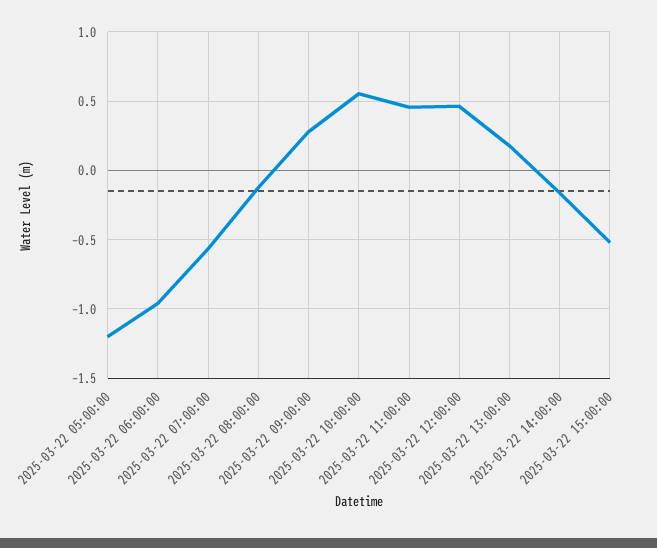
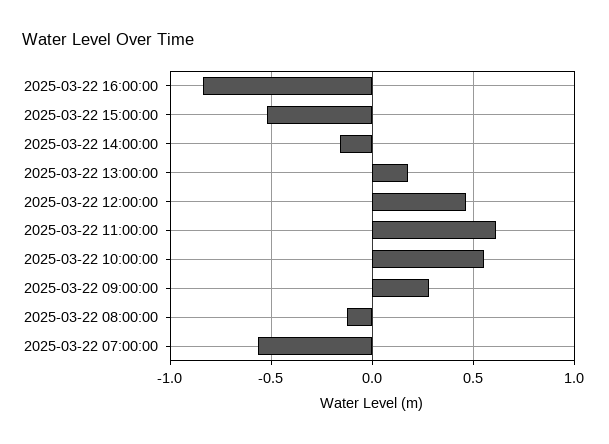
2025-03-22 05:00:00: -1.2 -> none
2025-03-22 06:00:00: -0.95 -> none
2025-03-22 11:00:00: 0.45 -> 0.6
2025-03-22 16:00:00: none -> -0.85

